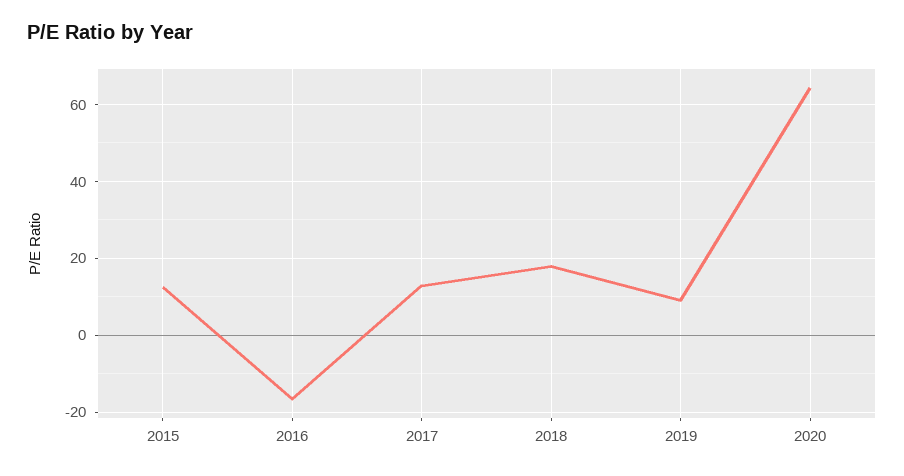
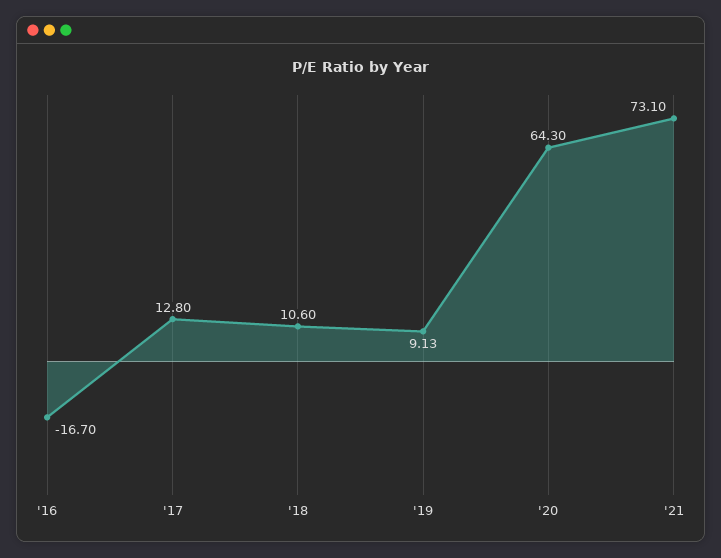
2015: 12 -> none
2018: 18 -> 10.6
'21: none -> 73.1

